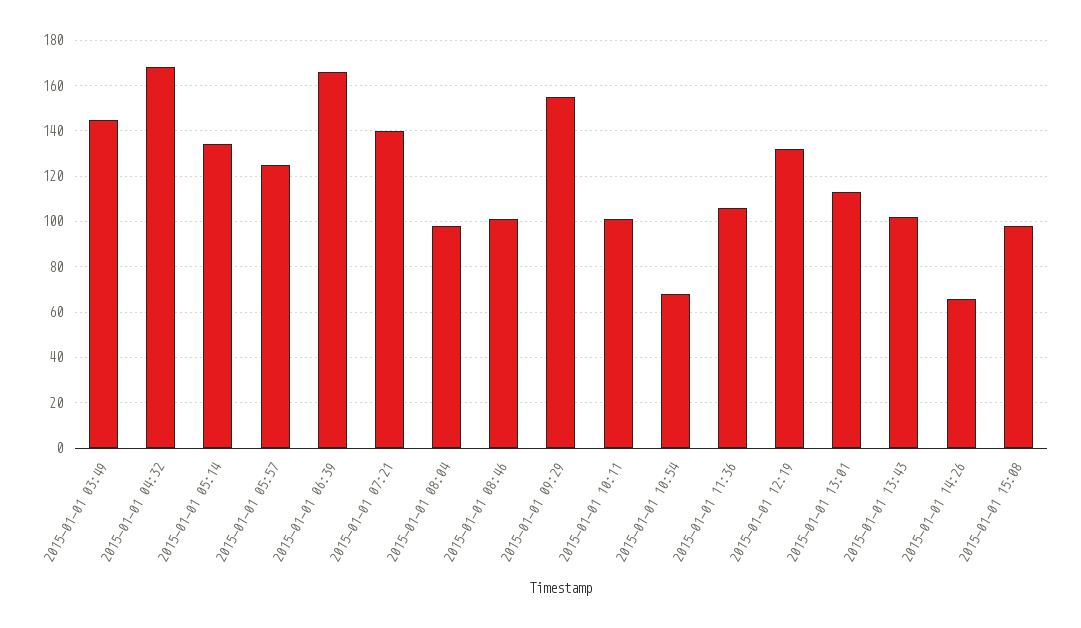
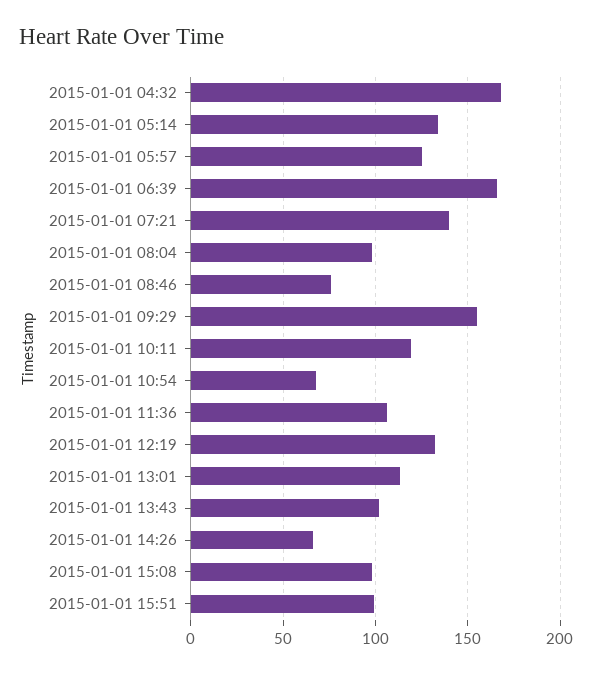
2015-01-01 03:49: 145 -> none
2015-01-01 08:46: 100 -> 75
2015-01-01 10:11: 100 -> 120
2015-01-01 15:51: none -> 100

